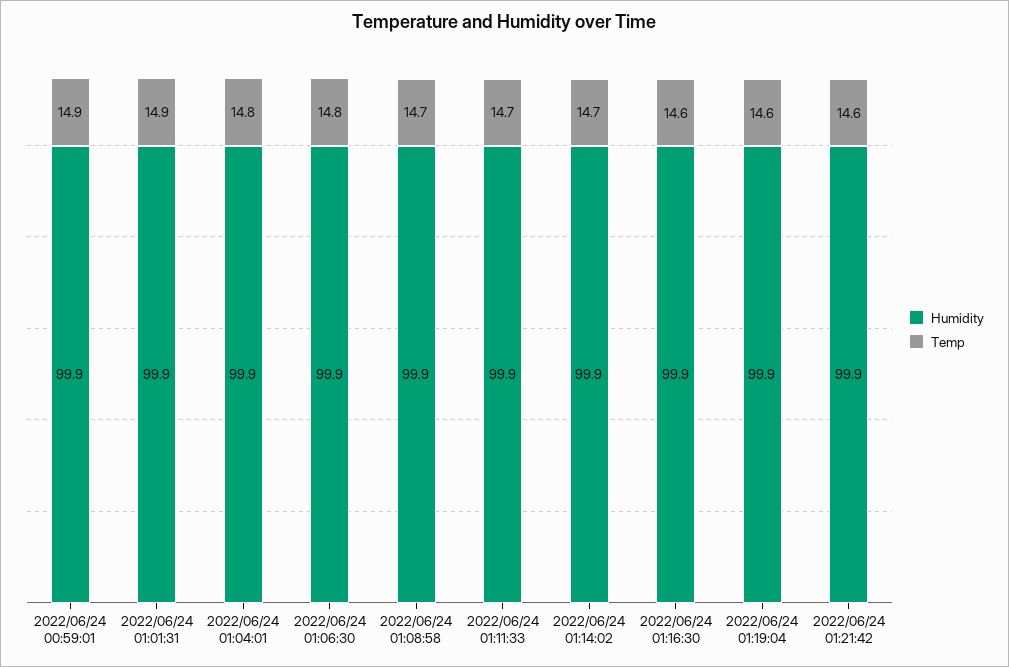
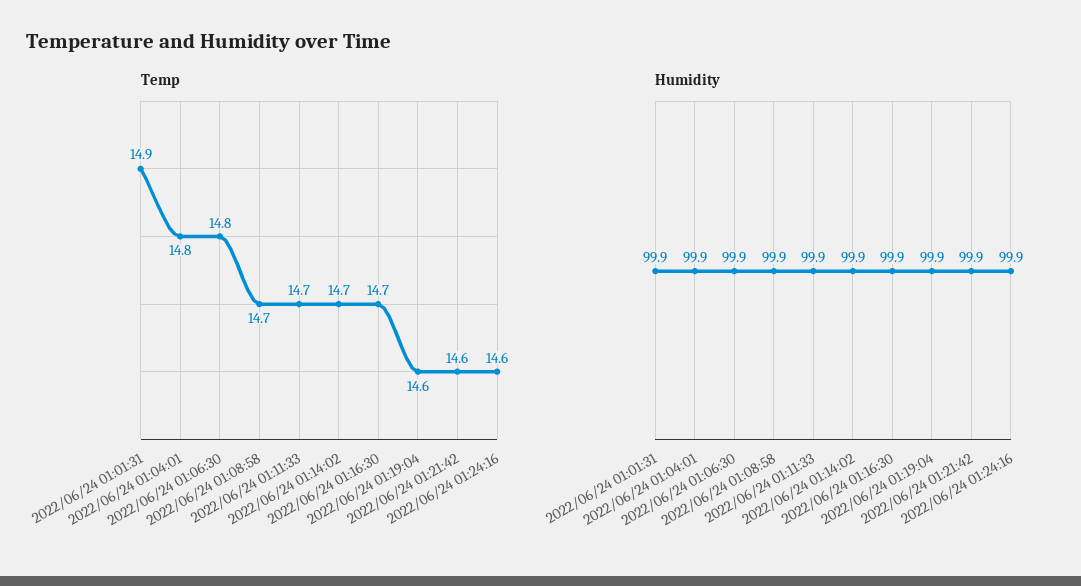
Humidity, 2022/06/24 00:59:01: 99.9 -> none
Temp, 2022/06/24 00:59:01: 14.9 -> none
Temp, 2022/06/24 01:16:30: 14.6 -> 14.7
Temp, 2022/06/24 01:24:16: none -> 14.6
Humidity, 2022/06/24 01:24:16: none -> 99.9

